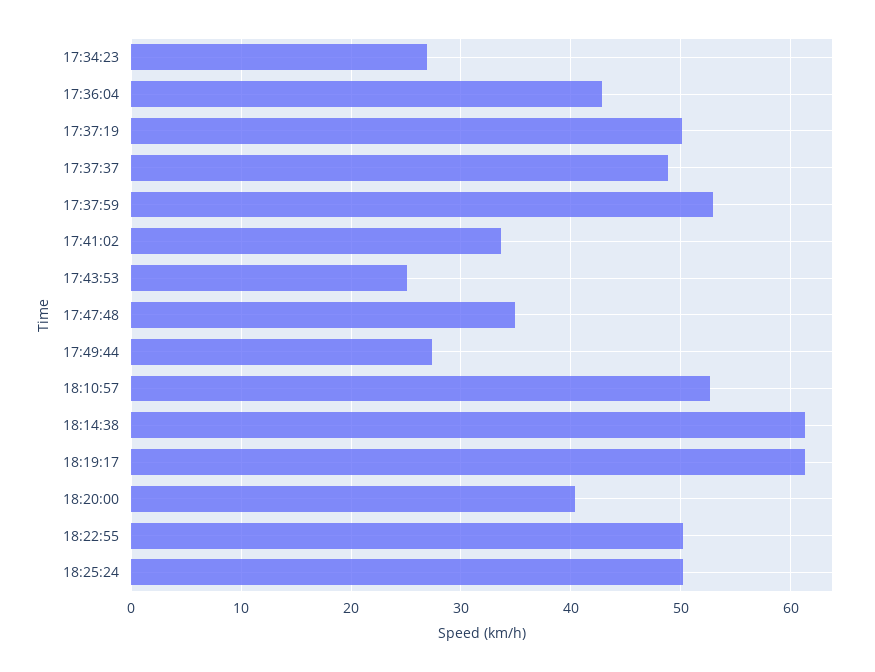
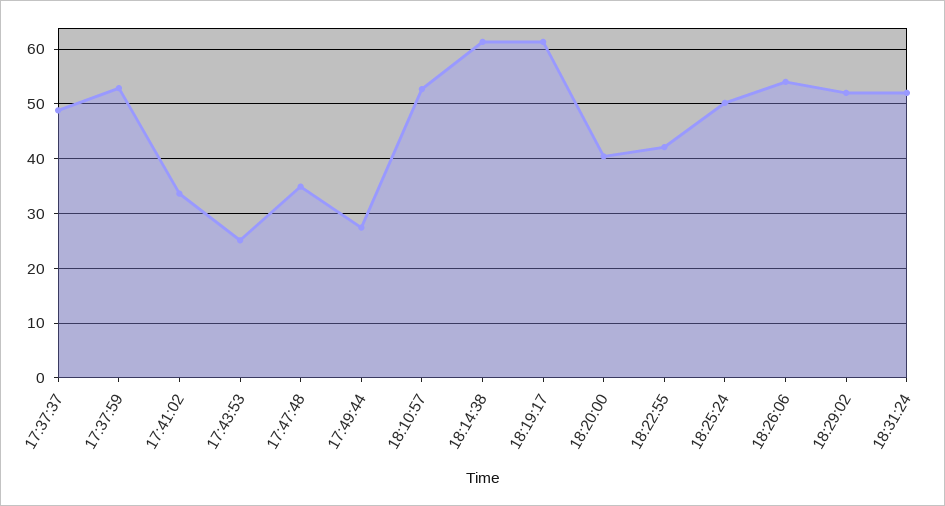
17:34:23: 27 -> none
17:36:04: 43 -> none
17:37:19: 50 -> none
18:22:55: 50 -> 42
18:26:06: none -> 54
18:29:02: none -> 52
18:31:24: none -> 52

